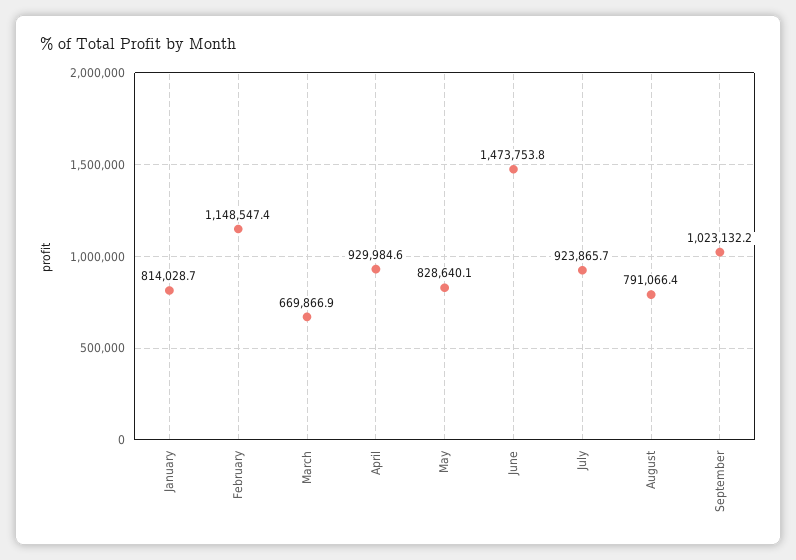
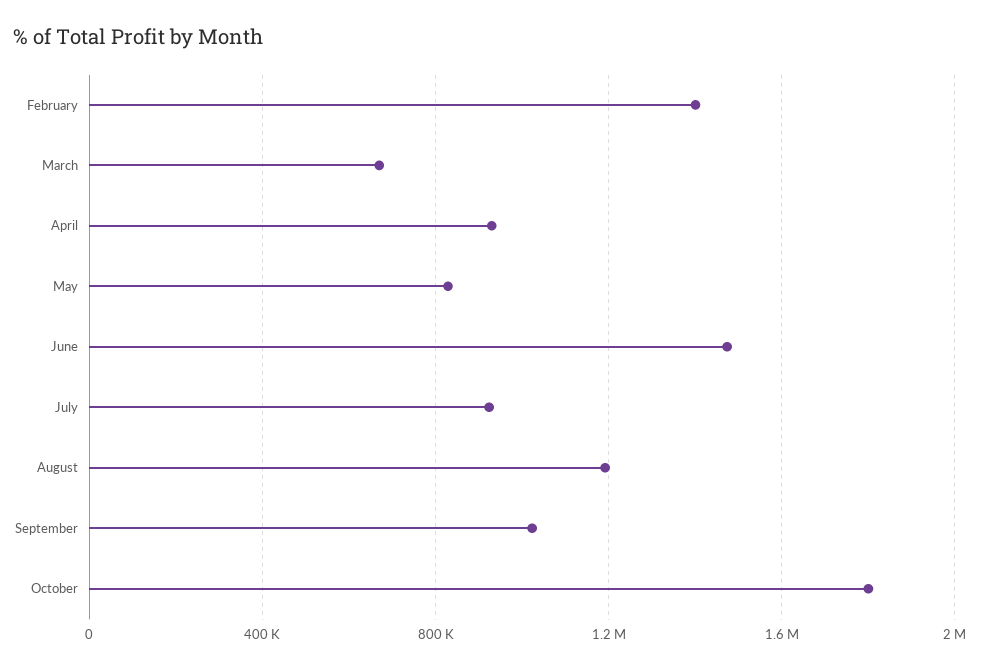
January: 814028.7 -> none
February: 1148547.4 -> 1400000
August: 791066.4 -> 1200000
October: none -> 1800000

